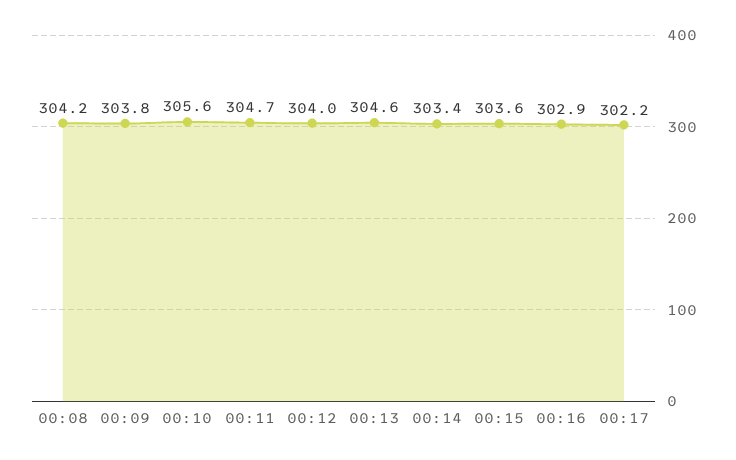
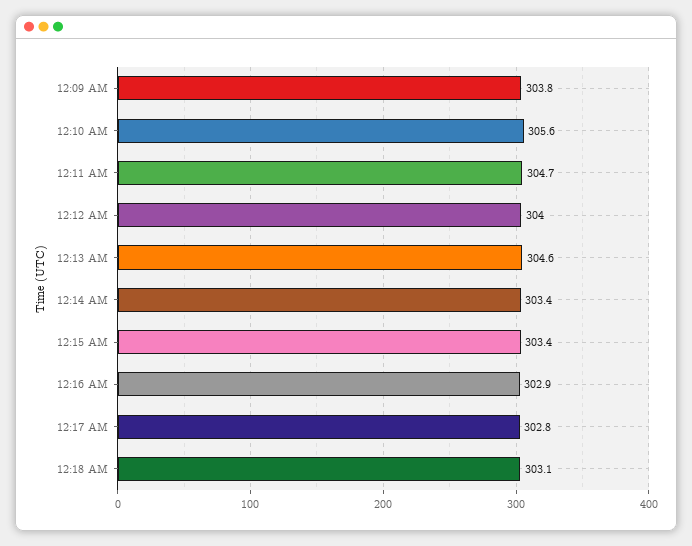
00:08: 304.2 -> none
00:15: 303.6 -> 303.4
00:17: 302.2 -> 302.8
12:18 AM: none -> 303.1

